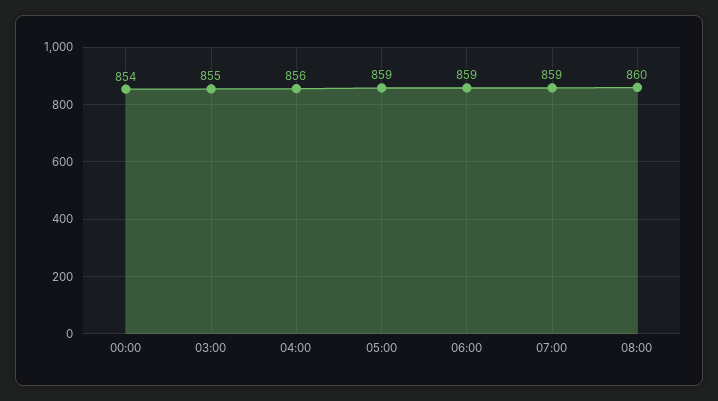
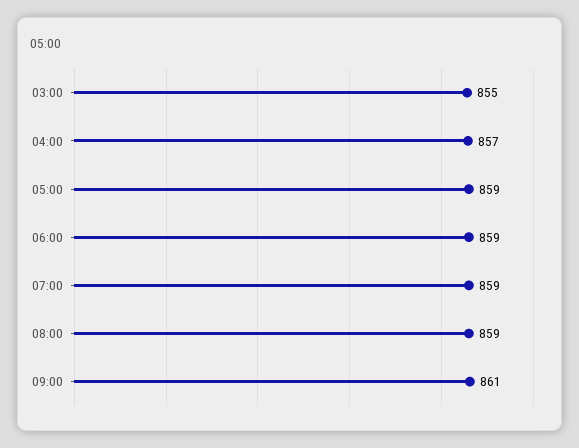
00:00: 854 -> none
04:00: 856 -> 857
08:00: 860 -> 859
09:00: none -> 861

